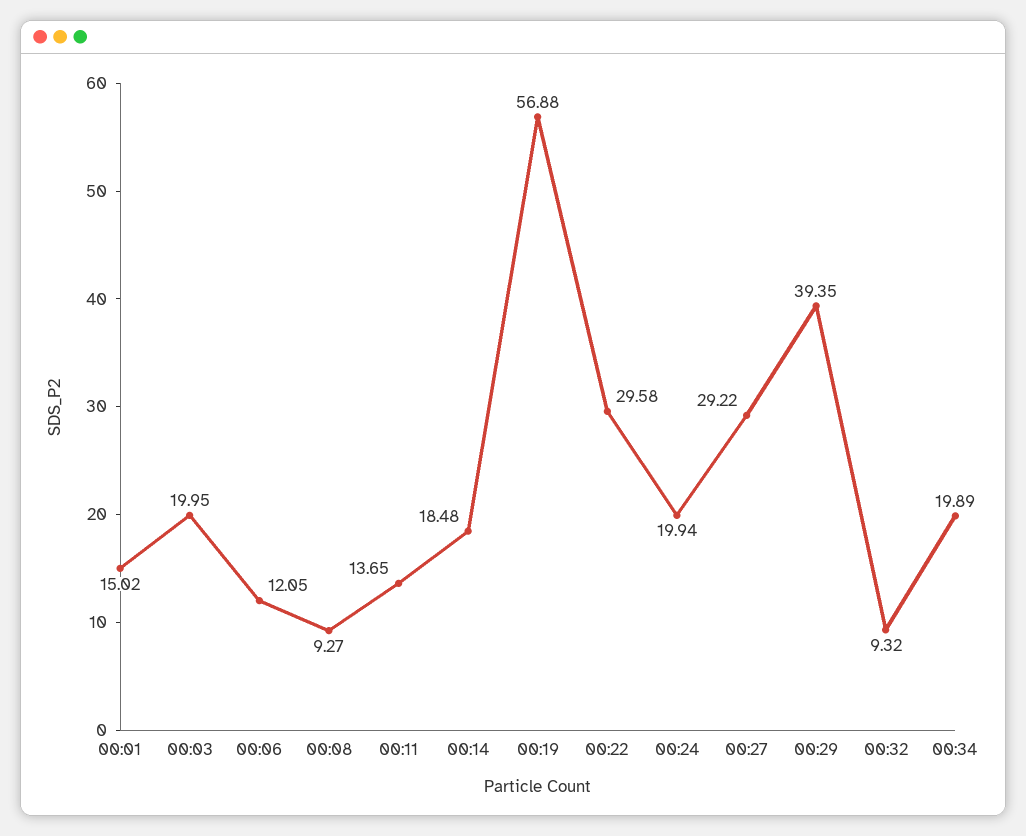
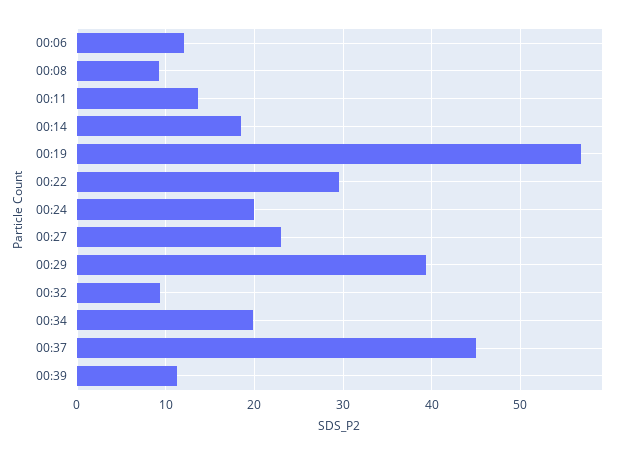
00:01: 15.02 -> none
00:03: 19.95 -> none
00:27: 29.22 -> 23
00:37: none -> 45
00:39: none -> 11

